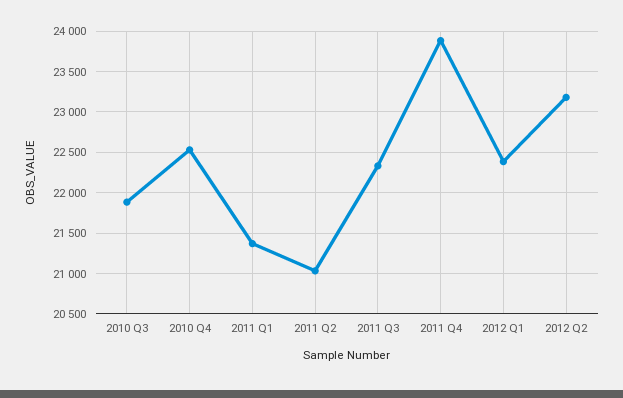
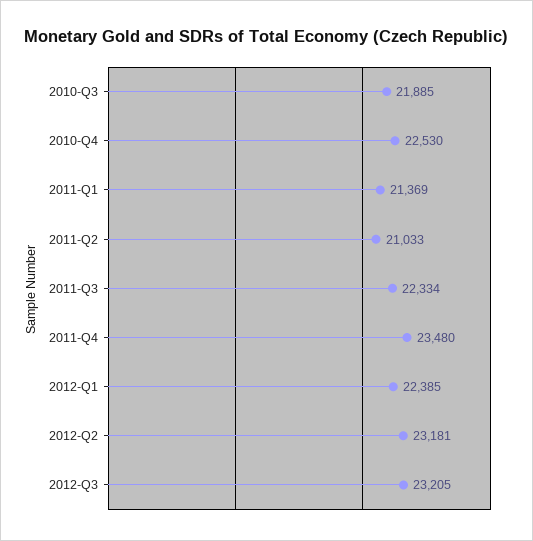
2011 Q4: 23900 -> 23480
2012-Q3: none -> 23205

